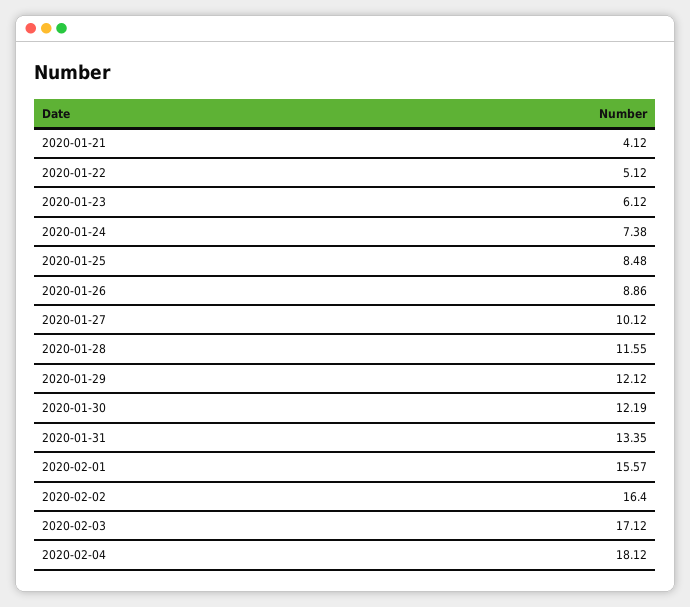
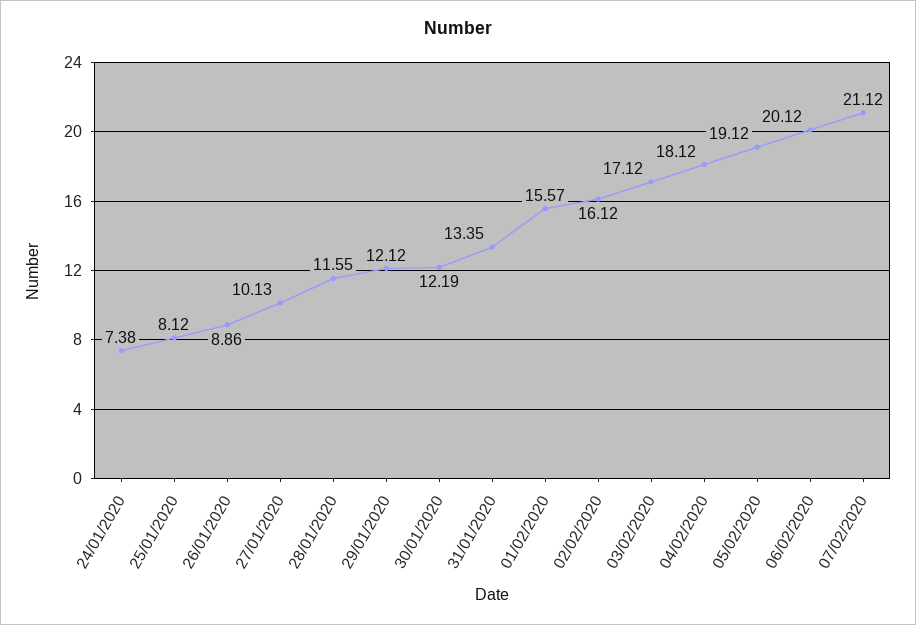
2020-01-21: 4.12 -> none
2020-01-22: 5.12 -> none
2020-01-23: 6.12 -> none
2020-01-25: 8.48 -> 8.12
2020-01-27: 10.12 -> 10.13
2020-02-02: 16.4 -> 16.12
05/02/2020: none -> 19.12
06/02/2020: none -> 20.12
07/02/2020: none -> 21.12

